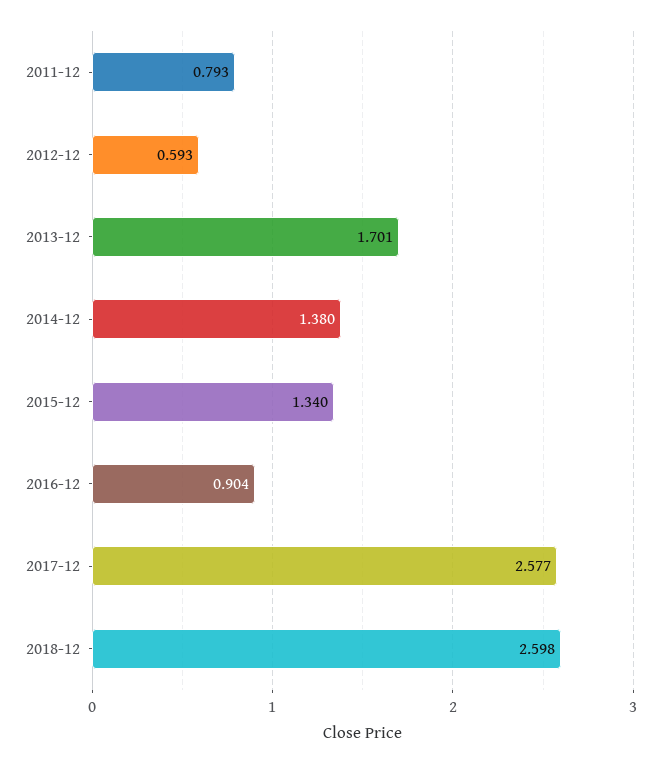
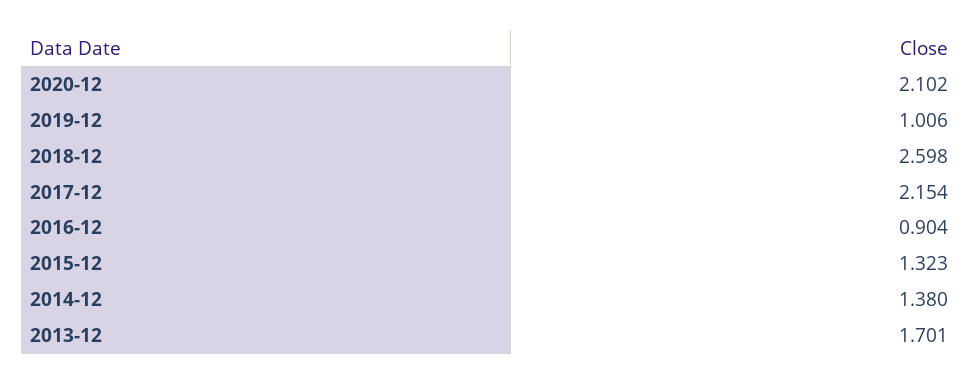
2011-12: 0.793 -> none
2012-12: 0.593 -> none
2015-12: 1.34 -> 1.323
2017-12: 2.577 -> 2.154
2020-12: none -> 2.102
2019-12: none -> 1.006

